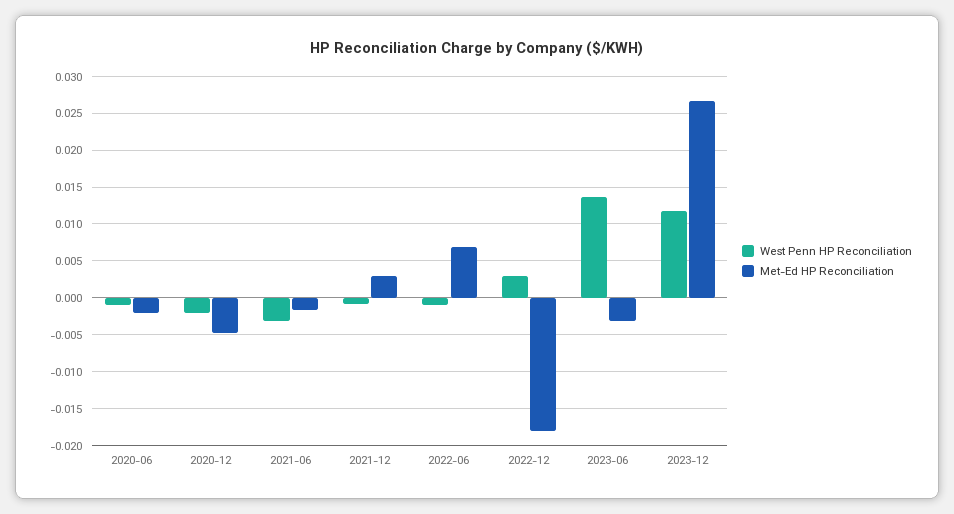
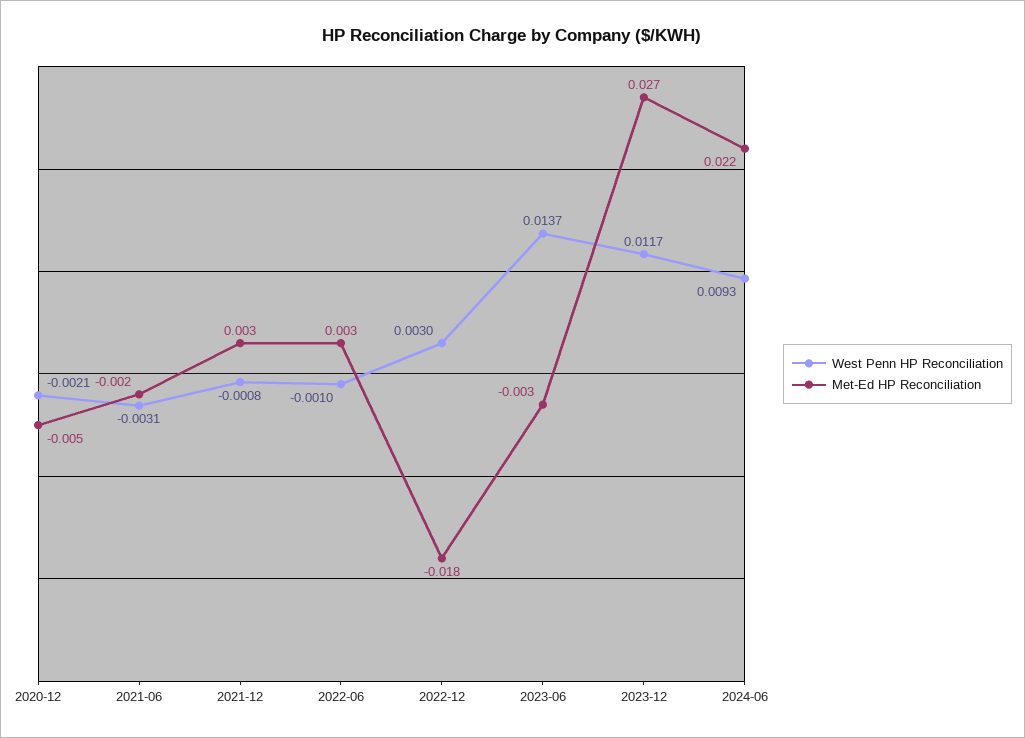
West Penn HP Reconciliation, 2020-06: -0.001 -> none
Met-Ed HP Reconciliation, 2020-06: -0.002 -> none
Met-Ed HP Reconciliation, 2022-06: 0.007 -> 0.003
West Penn HP Reconciliation, 2024-06: none -> 0.0093
Met-Ed HP Reconciliation, 2024-06: none -> 0.022

